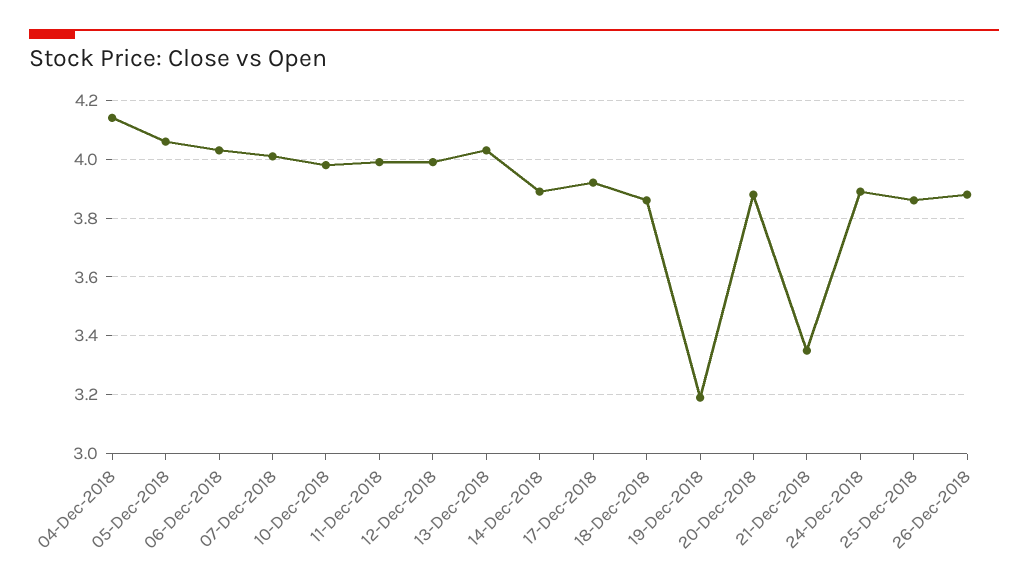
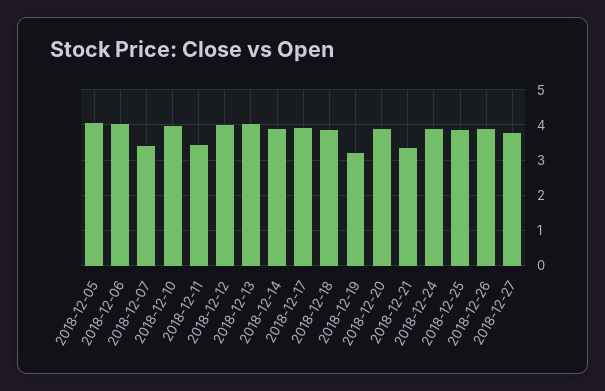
04-Dec-2018: 4.15 -> none
07-Dec-2018: 4 -> 3.4
11-Dec-2018: 4 -> 3.4
2018-12-27: none -> 3.8

